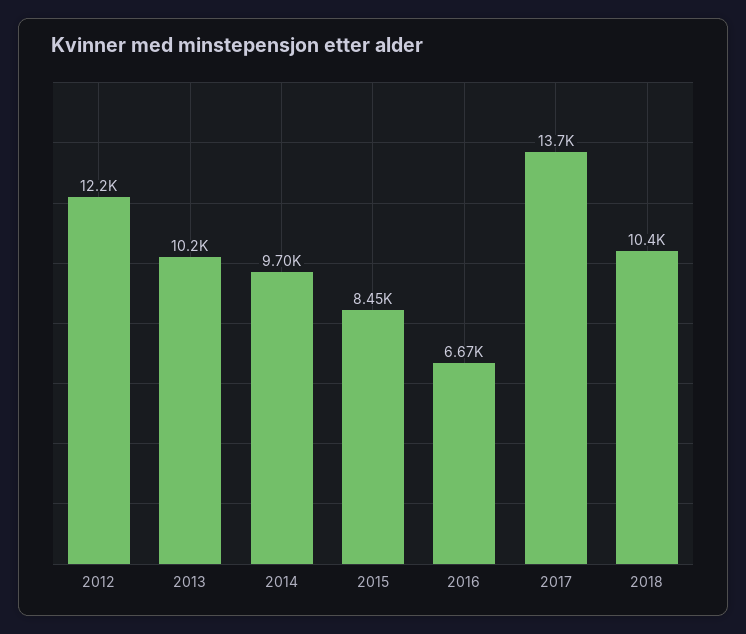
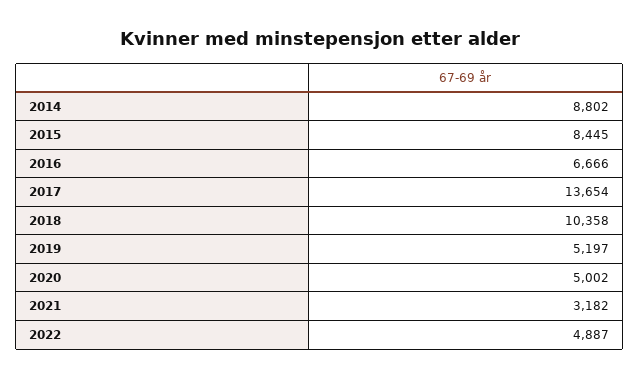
2012: 12200 -> none
2013: 10200 -> none
2014: 9700 -> 8802
2019: none -> 5197
2020: none -> 5002
2021: none -> 3182
2022: none -> 4887

